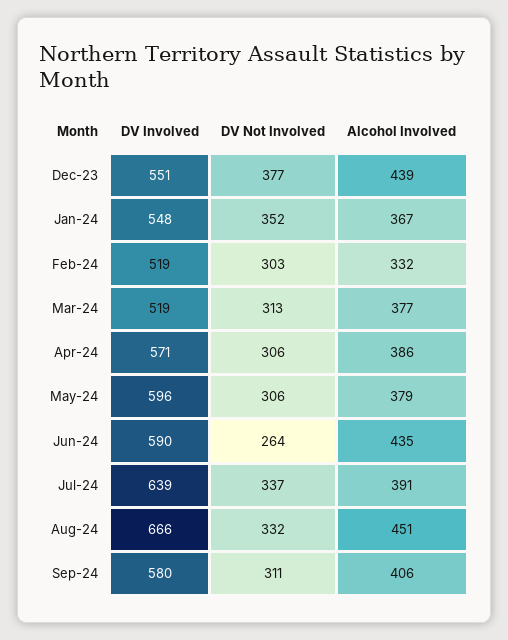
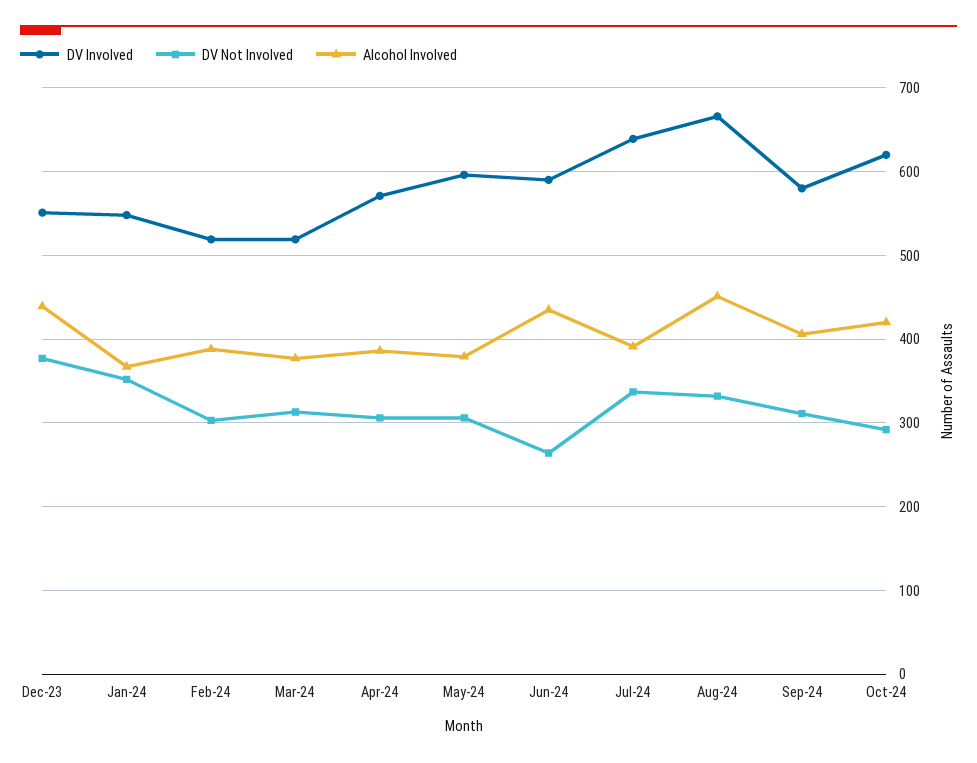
Alcohol Involved, Feb-24: 332 -> 390
DV Involved, Oct-24: none -> 620
DV Not Involved, Oct-24: none -> 290
Alcohol Involved, Oct-24: none -> 420

